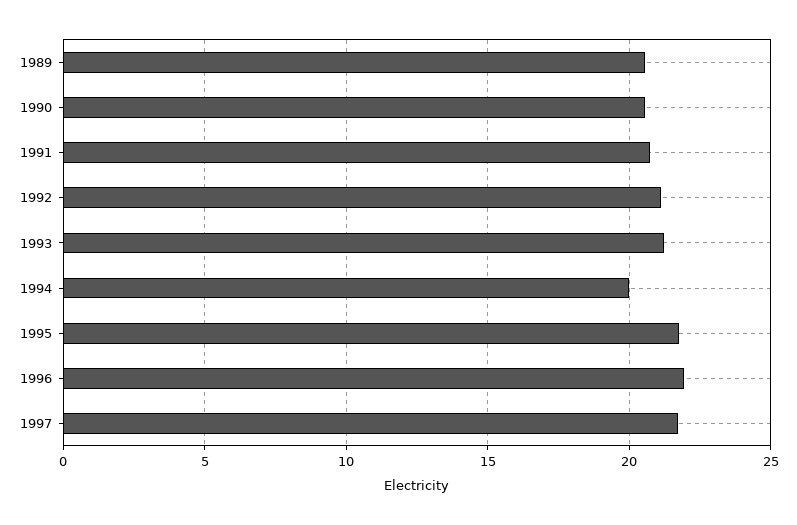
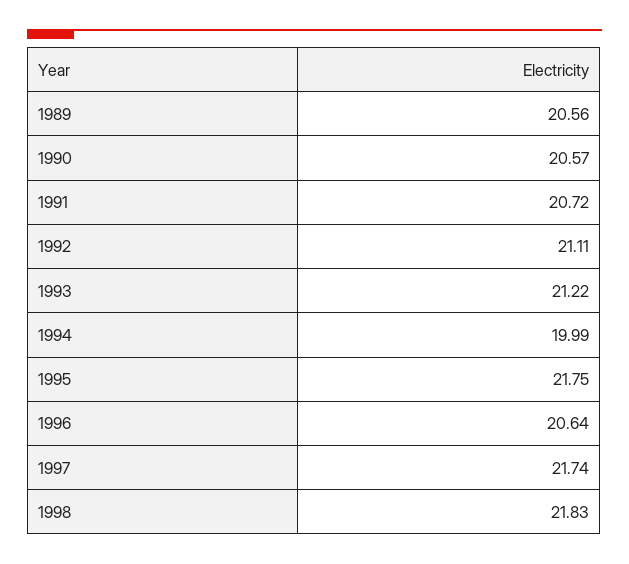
1996: 22 -> 20.64
1998: none -> 21.83

